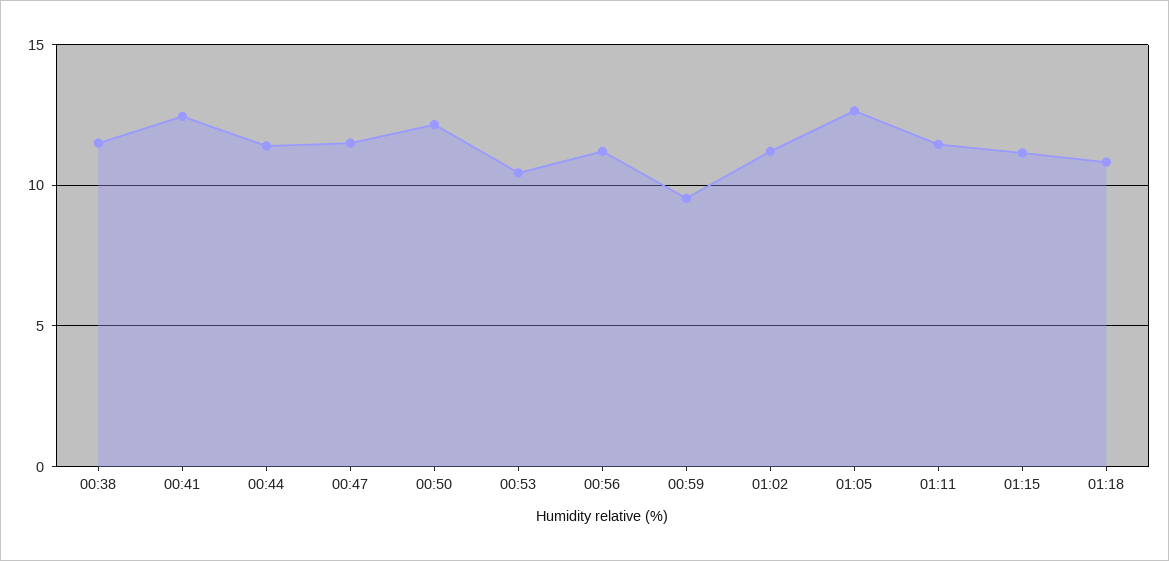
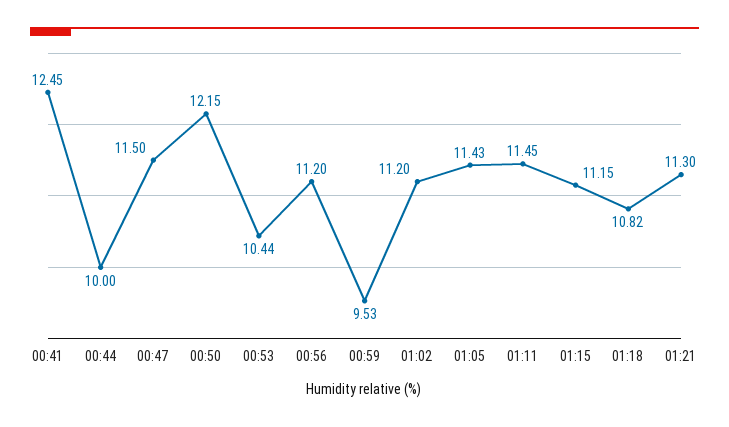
00:38: 11.5 -> none
00:44: 11.5 -> 10
01:05: 12.5 -> 11.43
01:21: none -> 11.3

